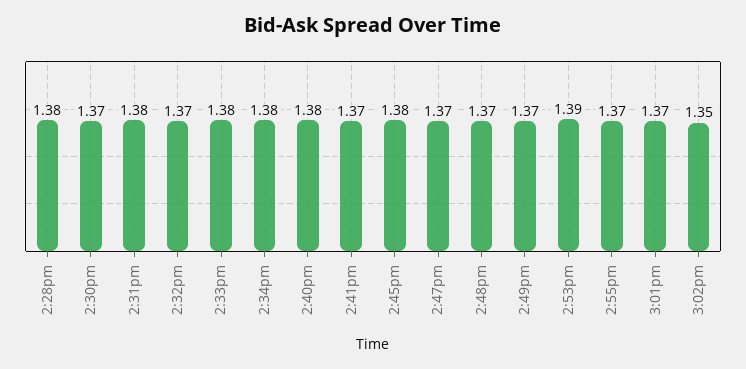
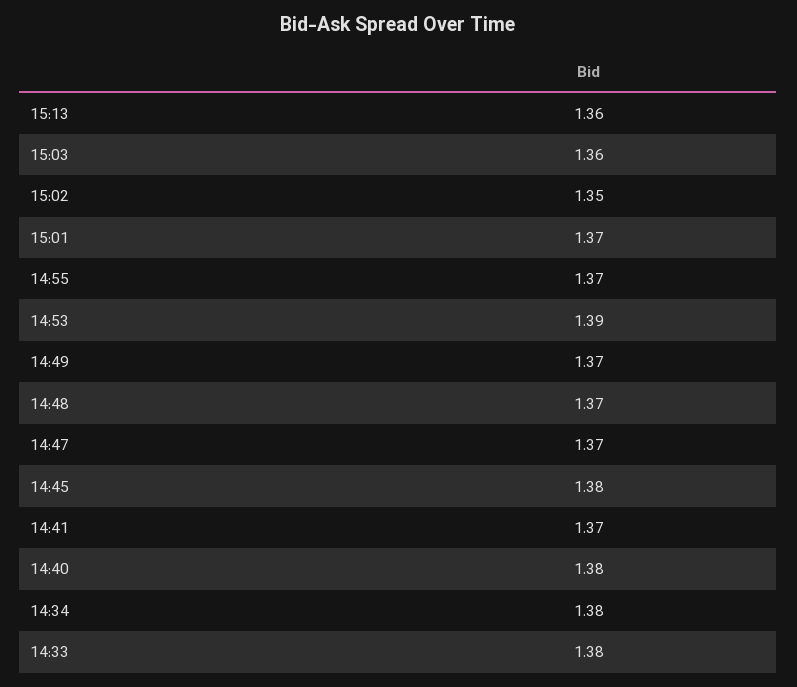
2:28pm: 1.38 -> none
2:30pm: 1.37 -> none
2:31pm: 1.38 -> none
2:32pm: 1.37 -> none
15:13: none -> 1.36
15:03: none -> 1.36

